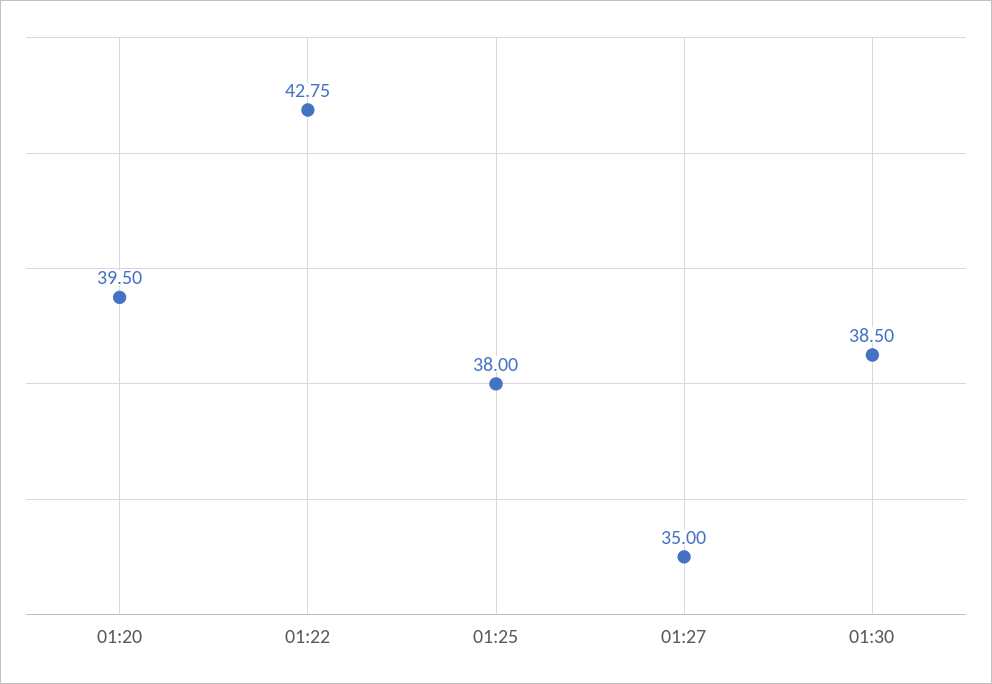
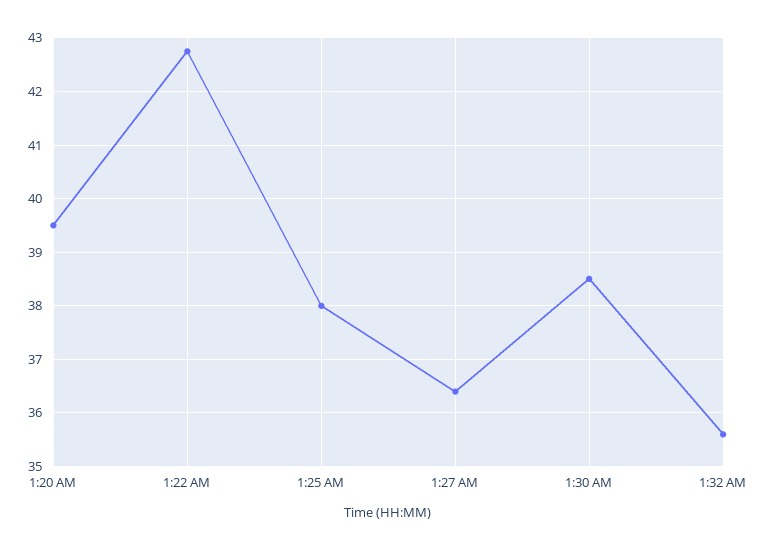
01:27: 35 -> 36.4
1:32 AM: none -> 35.6

